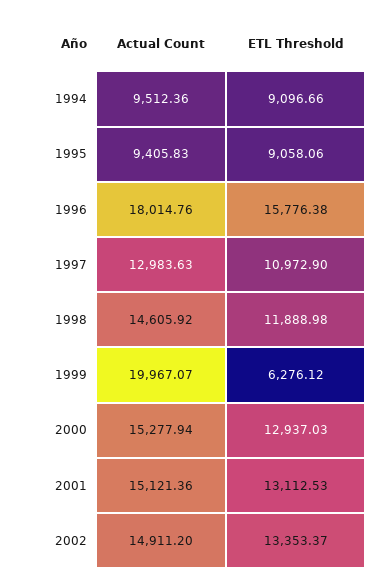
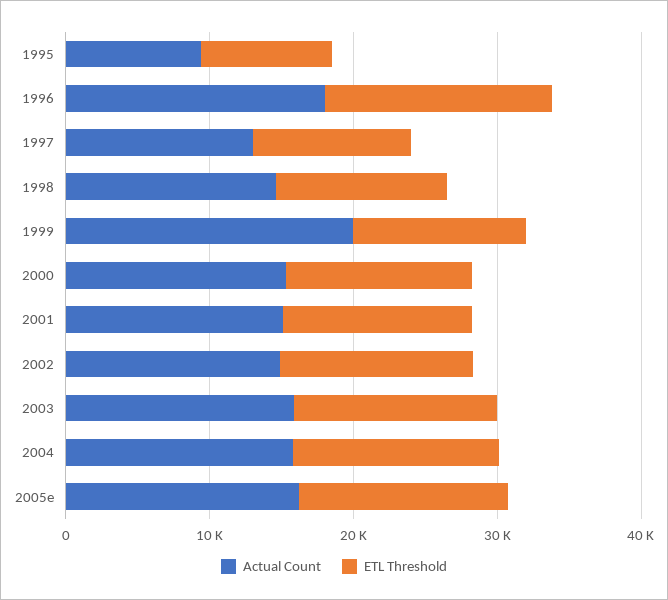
Actual Count, 1994: 9512.36 -> none
ETL Threshold, 1994: 9096.66 -> none
ETL Threshold, 1999: 6276.12 -> 12000
Actual Count, 2003: none -> 16000
ETL Threshold, 2003: none -> 14000
Actual Count, 2004: none -> 16000
ETL Threshold, 2004: none -> 14000
Actual Count, 2005e: none -> 16000
ETL Threshold, 2005e: none -> 14000

